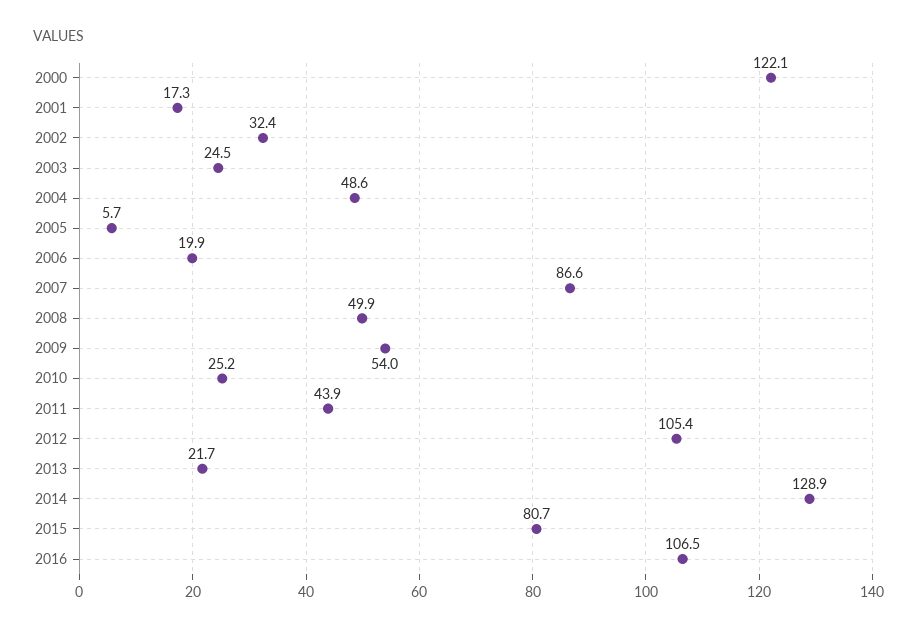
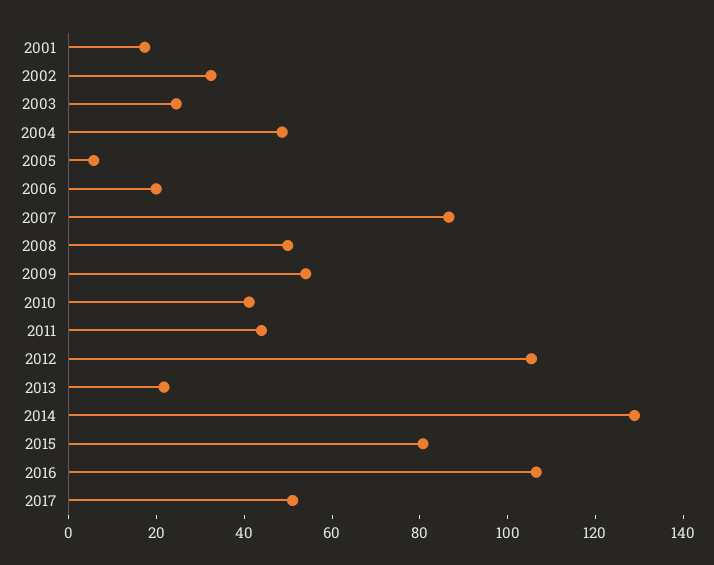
2000: 122.1 -> none
2010: 25.2 -> 40
2017: none -> 50

